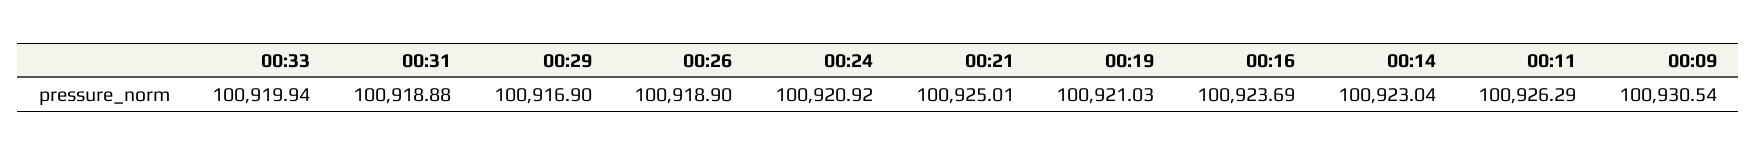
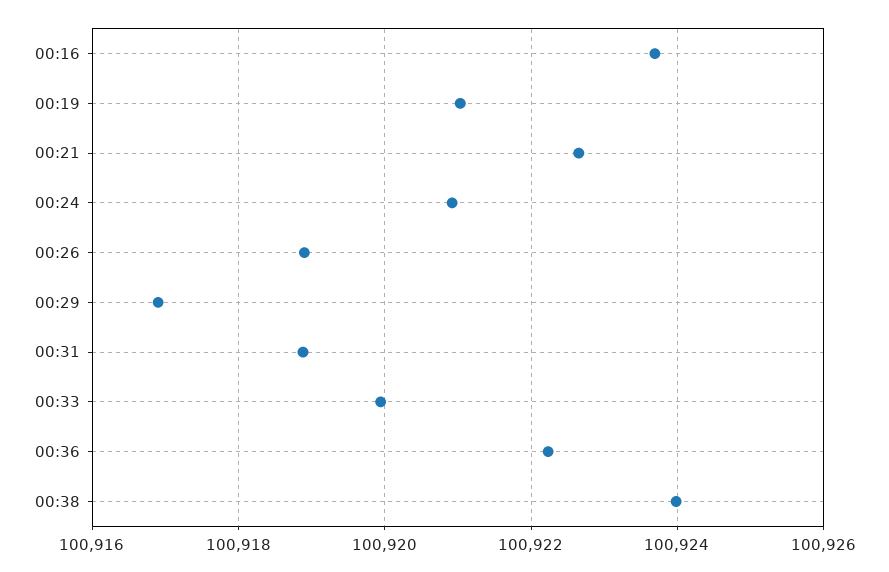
00:21: 100925.01 -> 100922.6
00:14: 100923.04 -> none
00:11: 100926.29 -> none
00:09: 100930.54 -> none
00:36: none -> 100922.2
00:38: none -> 100924

